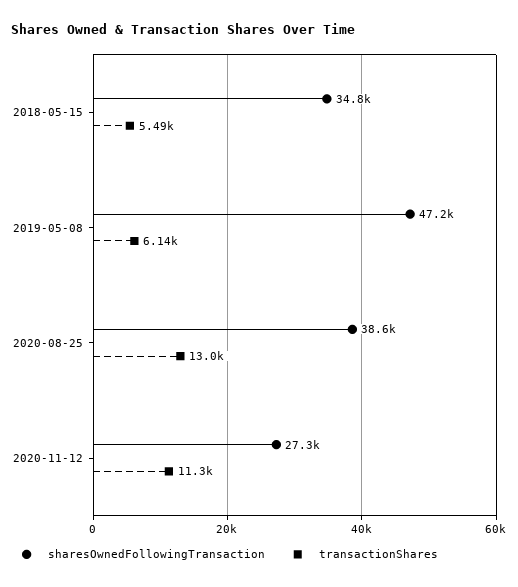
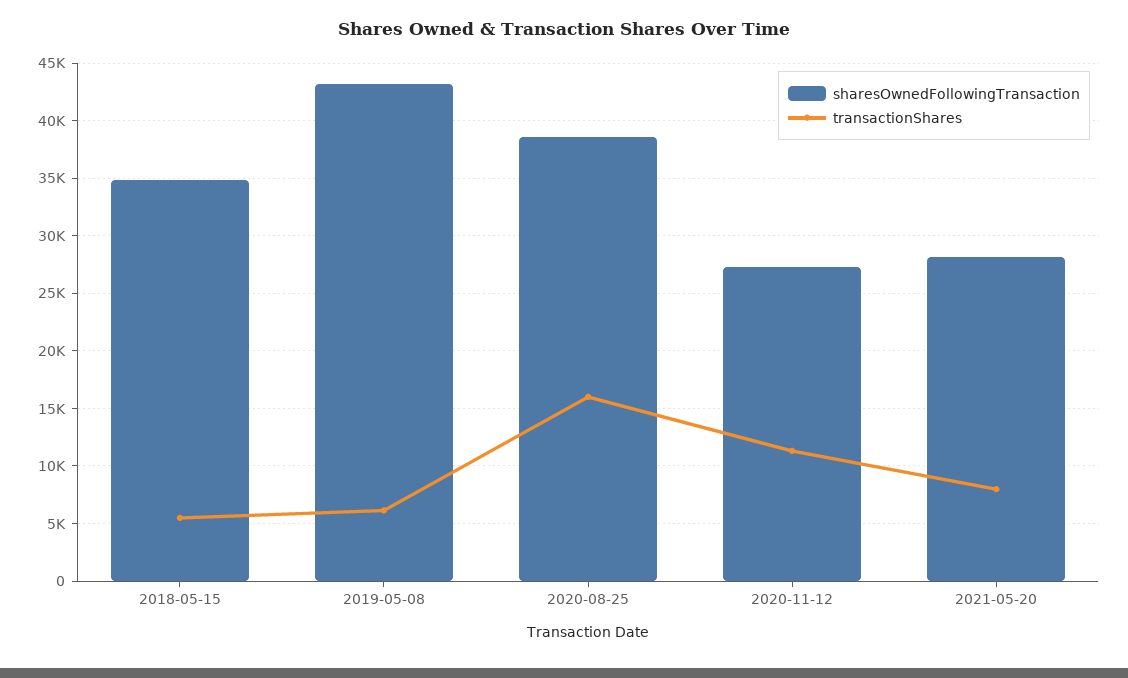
sharesOwnedFollowingTransaction, 2019-05-08: 47200 -> 43000
transactionShares, 2020-08-25: 13000 -> 16000
sharesOwnedFollowingTransaction, 2021-05-20: none -> 28000
transactionShares, 2021-05-20: none -> 8000

